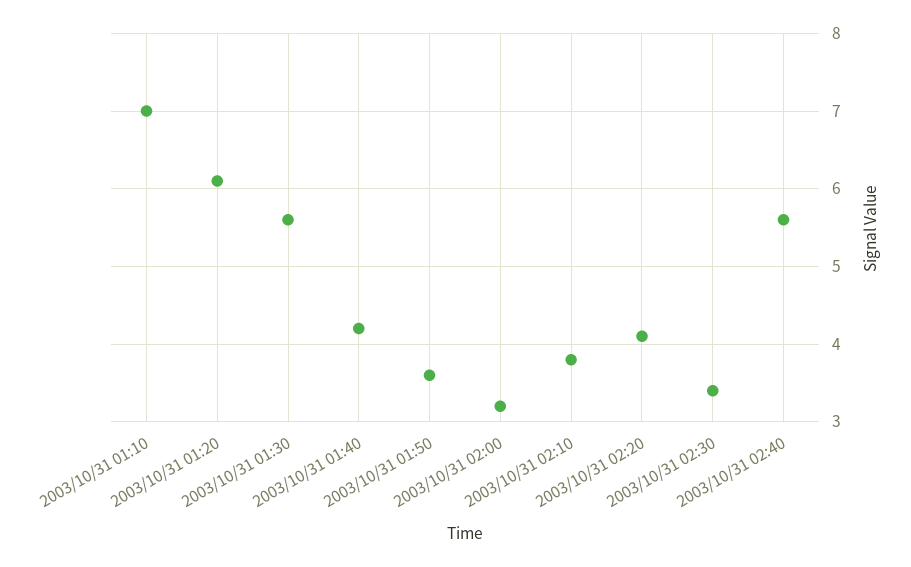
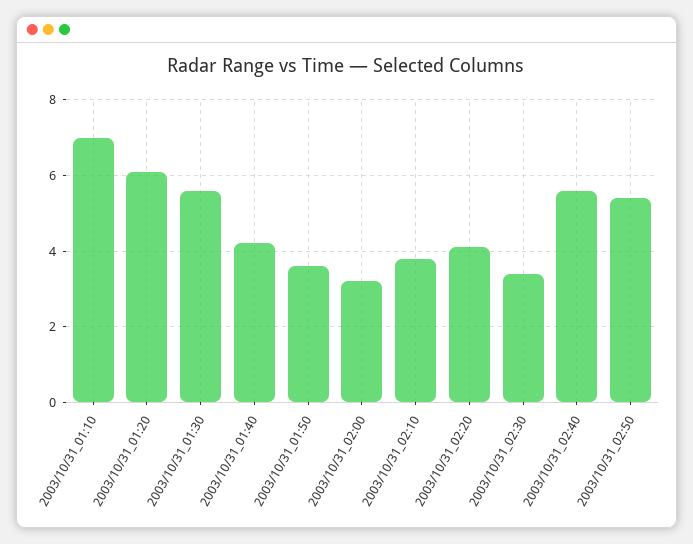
2003/10/31_02:50: none -> 5.5

